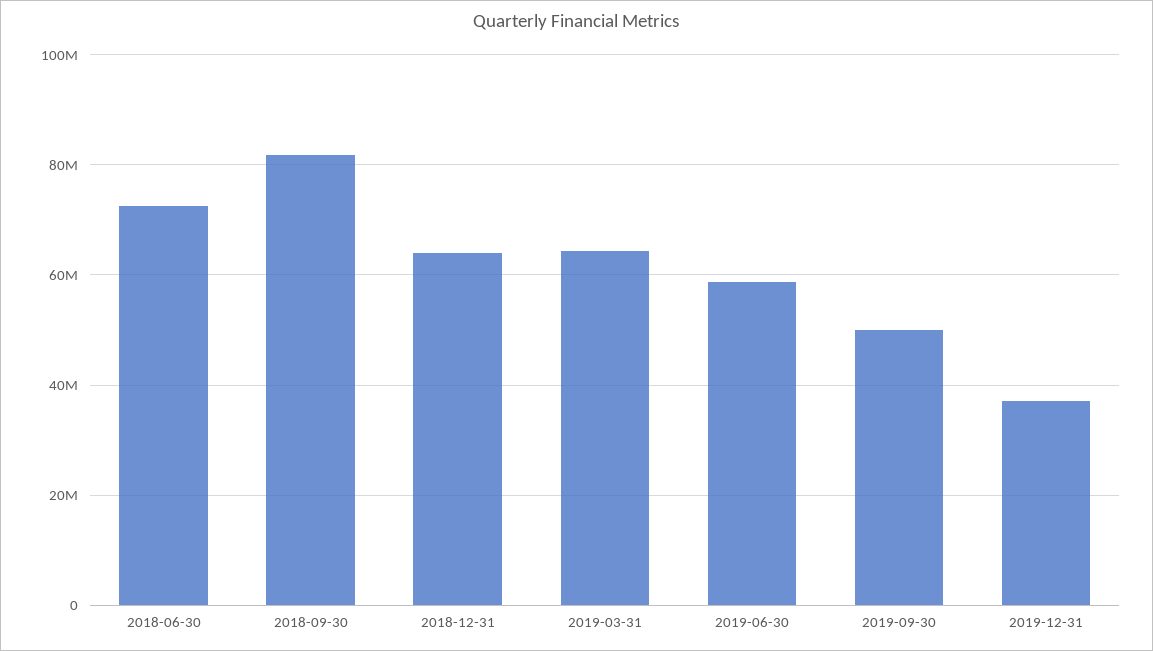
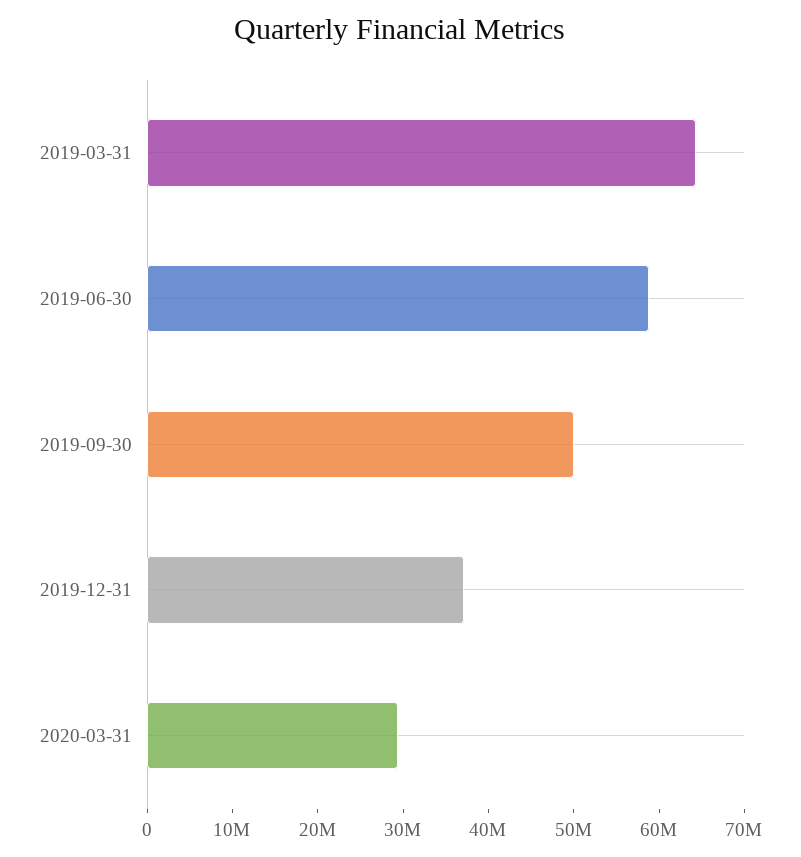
2018-06-30: 72000000 -> none
2018-09-30: 82000000 -> none
2018-12-31: 64000000 -> none
2020-03-31: none -> 30000000

